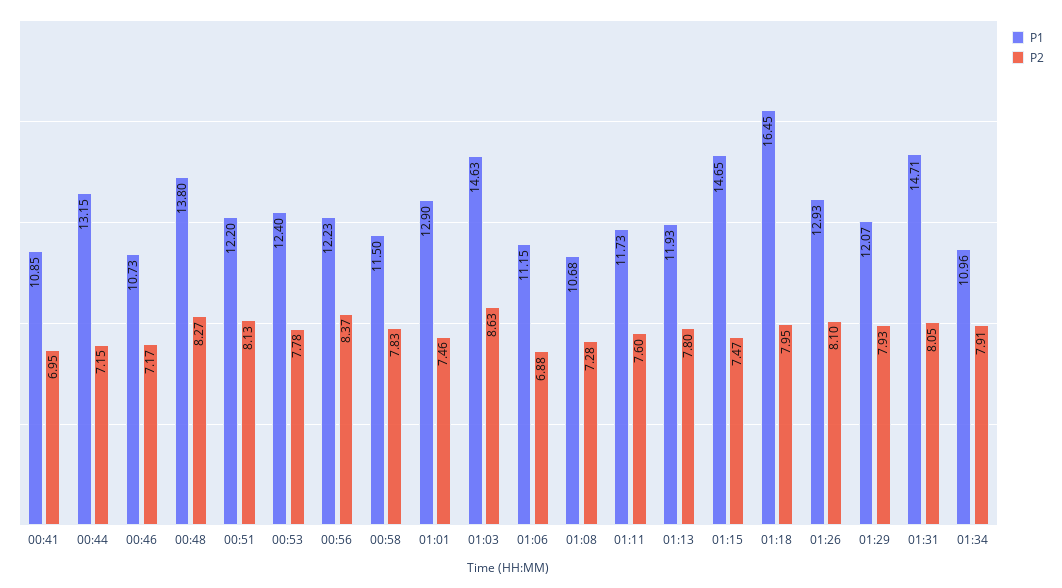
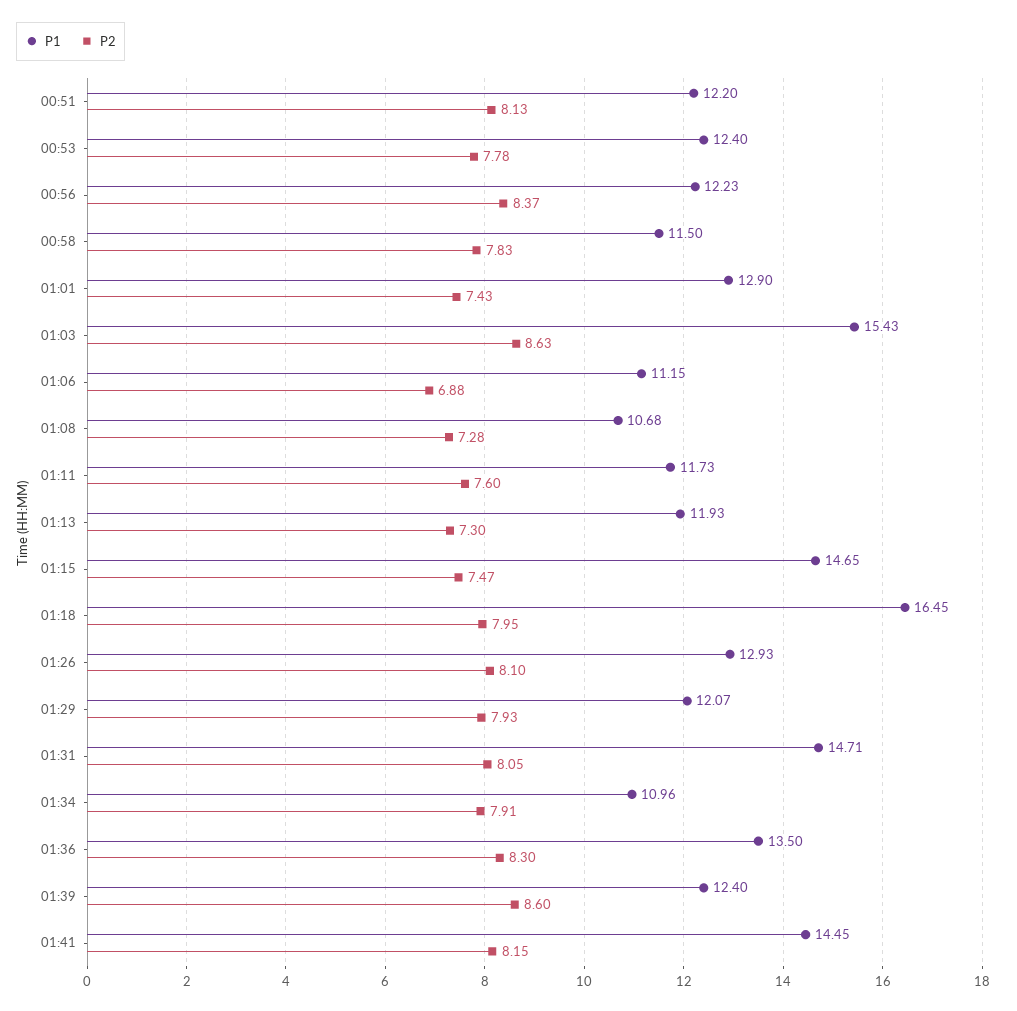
P1, 00:41: 10.85 -> none
P2, 00:41: 6.95 -> none
P1, 00:44: 13.15 -> none
P2, 00:44: 7.15 -> none
P1, 00:46: 10.73 -> none
P2, 00:46: 7.17 -> none
P1, 00:48: 13.8 -> none
P2, 00:48: 8.27 -> none
P2, 01:01: 7.46 -> 7.43
P1, 01:03: 14.63 -> 15.43
P2, 01:13: 7.8 -> 7.3
P1, 01:36: none -> 13.5
P2, 01:36: none -> 8.3
P1, 01:39: none -> 12.4
P2, 01:39: none -> 8.6
P1, 01:41: none -> 14.45
P2, 01:41: none -> 8.15

